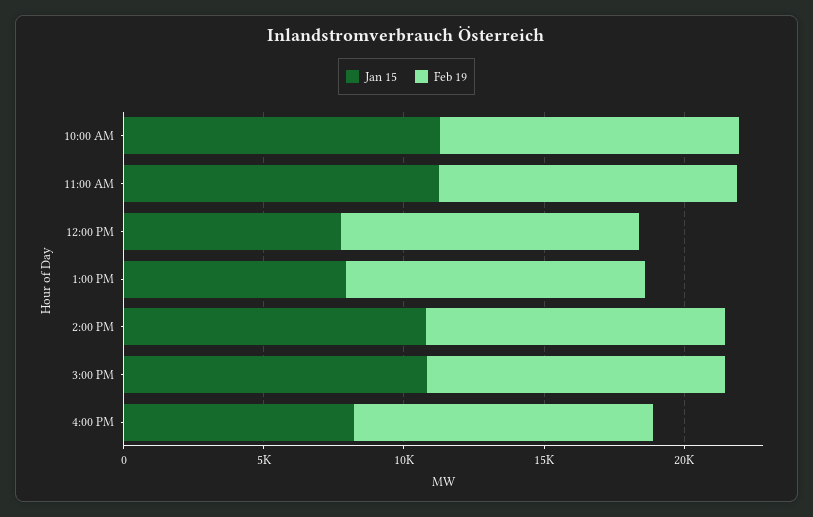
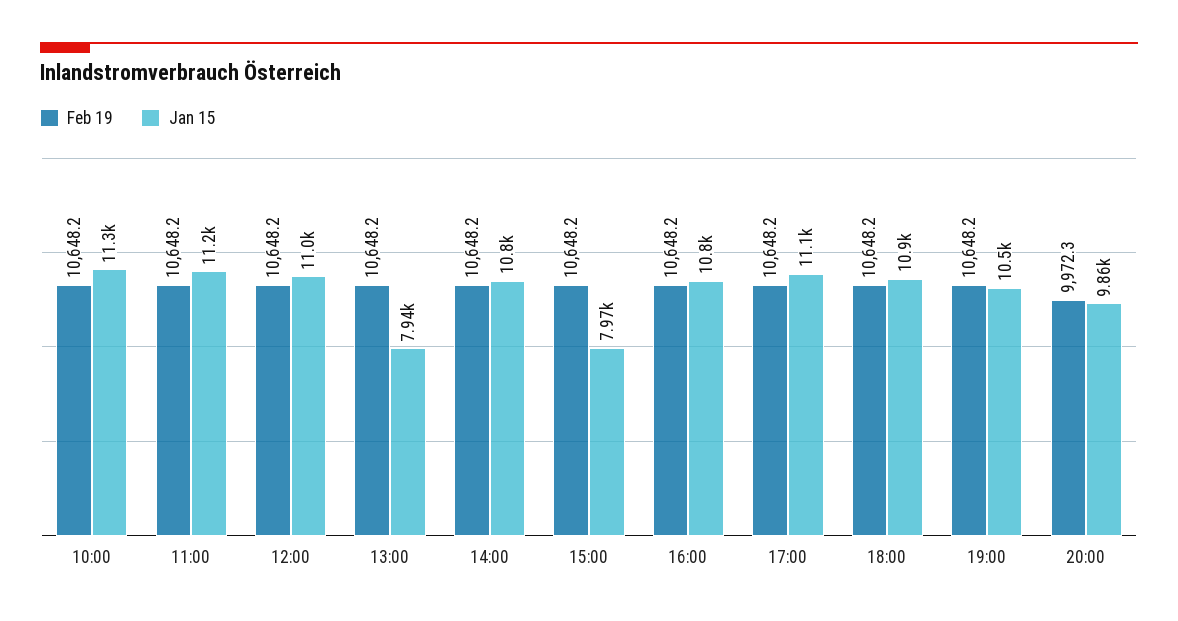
Jan 15, 12:00 PM: 8000 -> 11000
Jan 15, 3:00 PM: 11000 -> 7970
Jan 15, 4:00 PM: 8000 -> 10800
Feb 19, 17:00: none -> 10648.2
Jan 15, 17:00: none -> 11100
Feb 19, 18:00: none -> 10648.2
Jan 15, 18:00: none -> 10900
Feb 19, 19:00: none -> 10648.2
Jan 15, 19:00: none -> 10500
Feb 19, 20:00: none -> 9972.3
Jan 15, 20:00: none -> 9860

